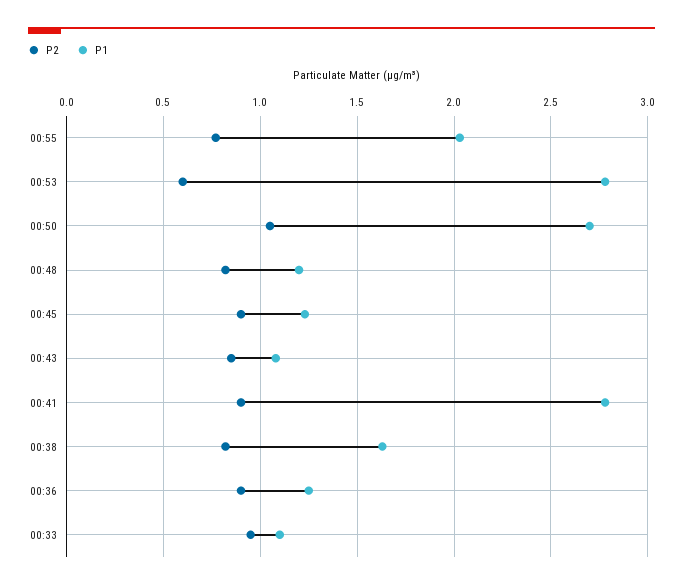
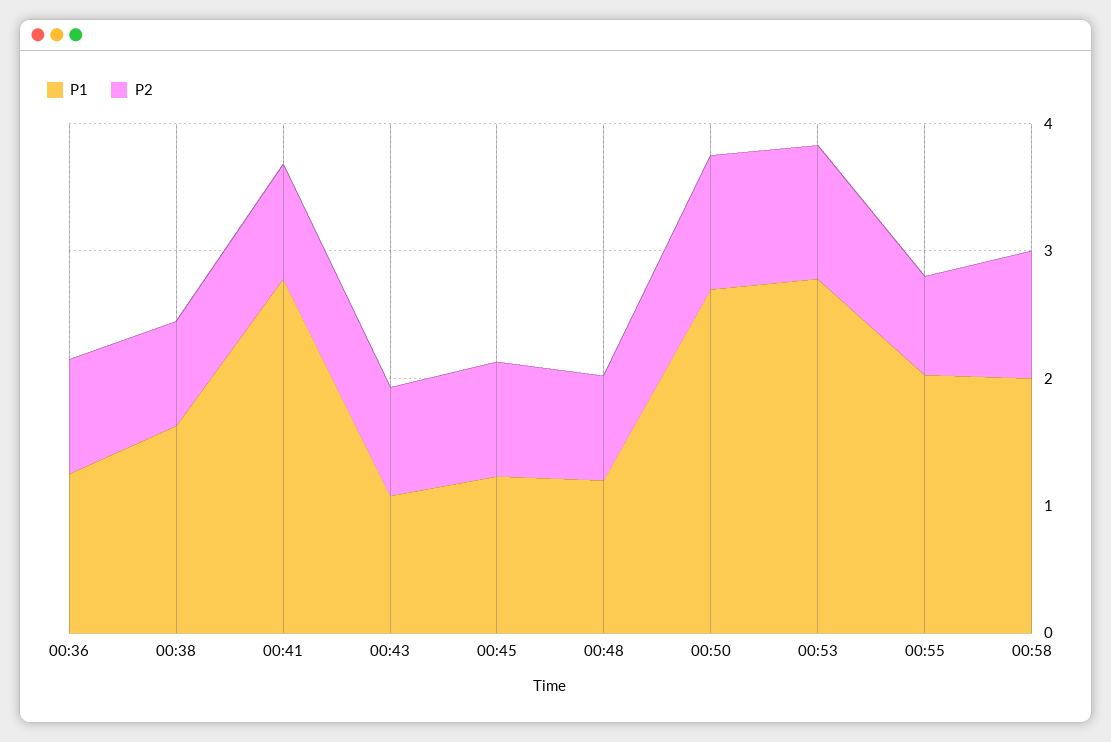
P2, 00:53: 0.6 -> 1
P2, 00:33: 0.95 -> none
P1, 00:33: 1.1 -> none
P1, 00:58: none -> 2
P2, 00:58: none -> 1

